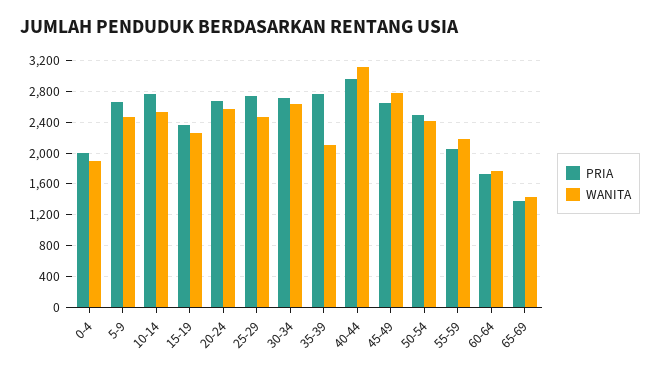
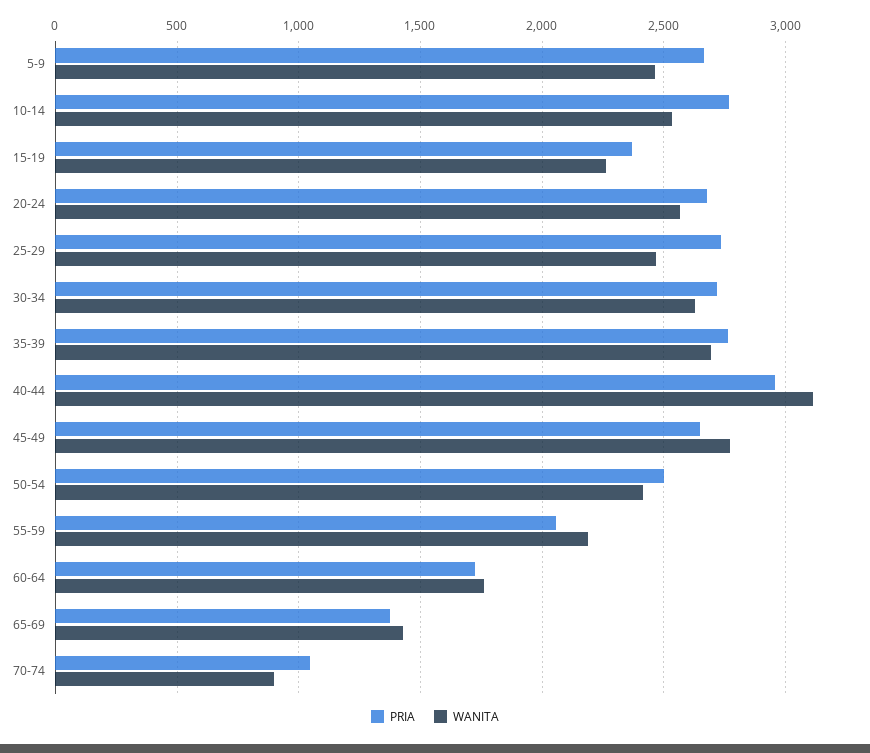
PRIA, 0-4: 2000 -> none
WANITA, 0-4: 1900 -> none
WANITA, 35-39: 2100 -> 2700
PRIA, 70-74: none -> 1050
WANITA, 70-74: none -> 900

